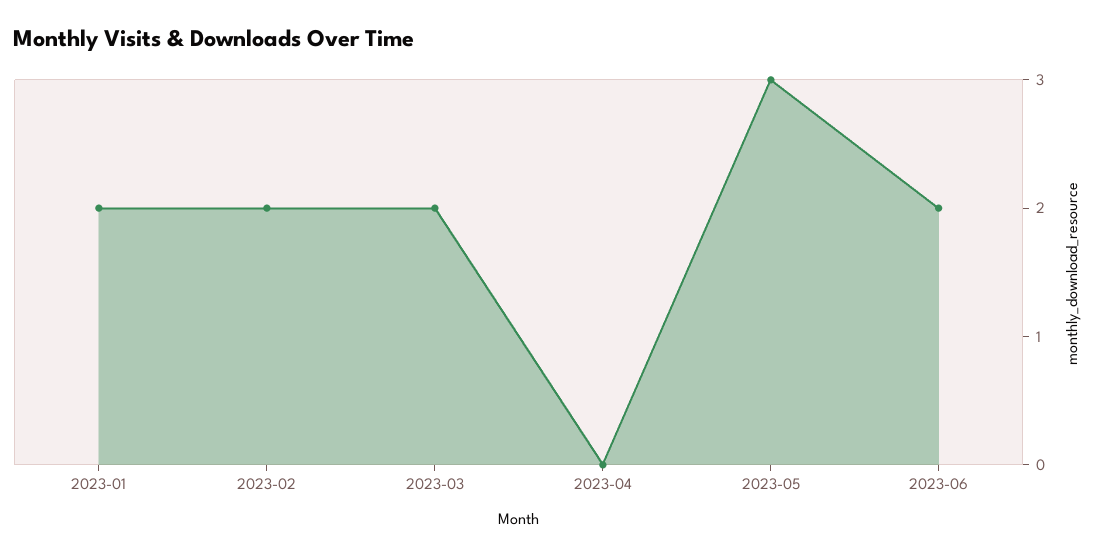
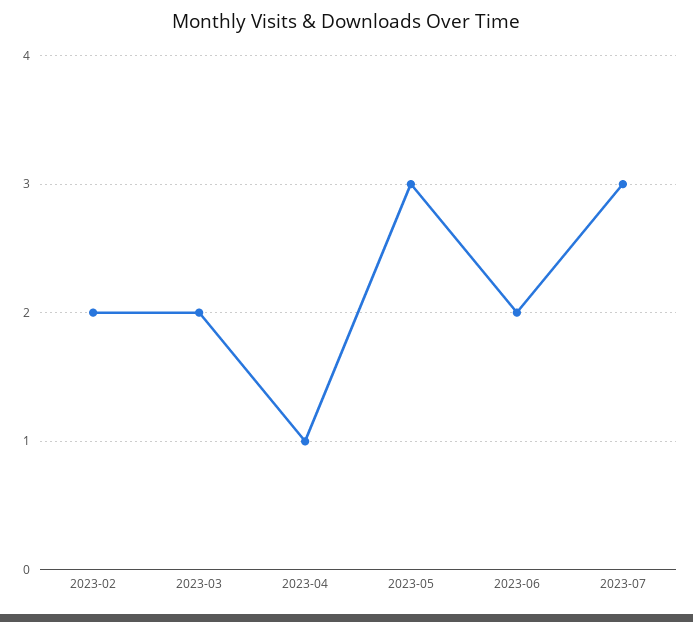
2023-01: 2 -> none
2023-04: 0 -> 1
2023-07: none -> 3

